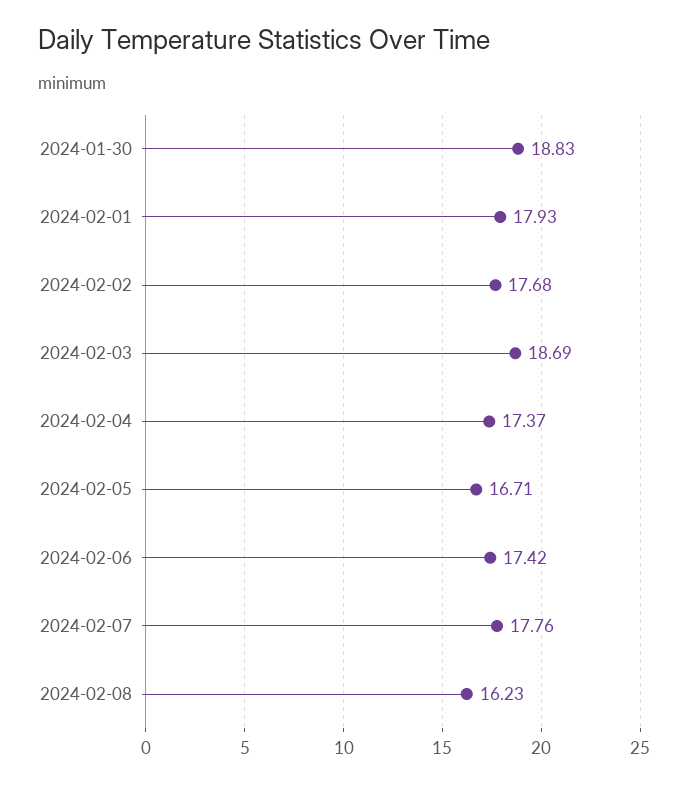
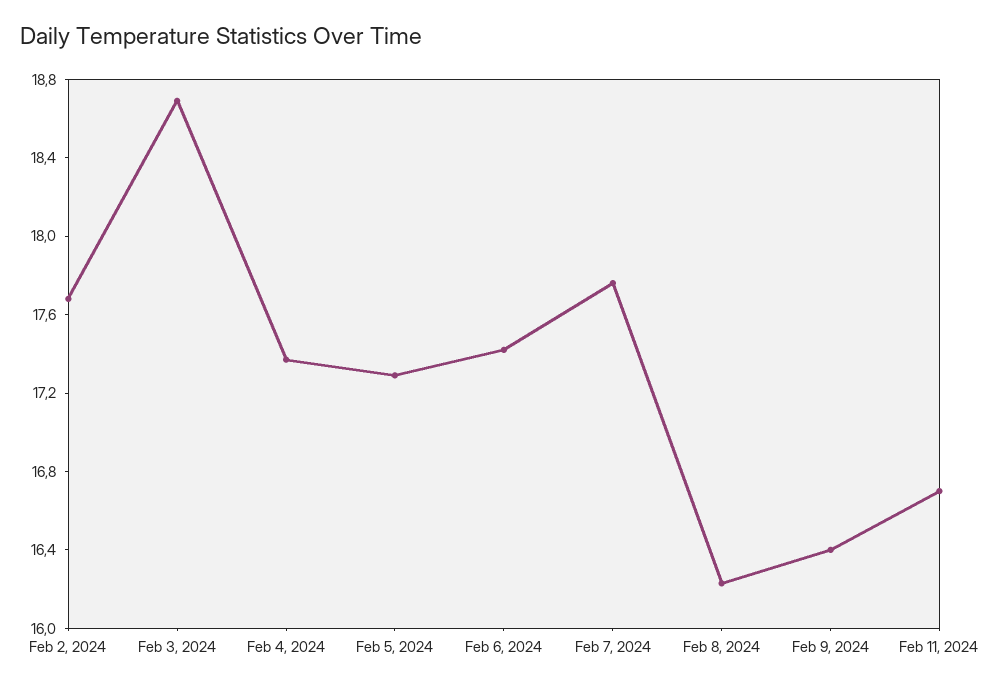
2024-01-30: 18.83 -> none
2024-02-01: 17.93 -> none
2024-02-05: 16.71 -> 17.3
Feb 9, 2024: none -> 16.4
Feb 11, 2024: none -> 16.7

